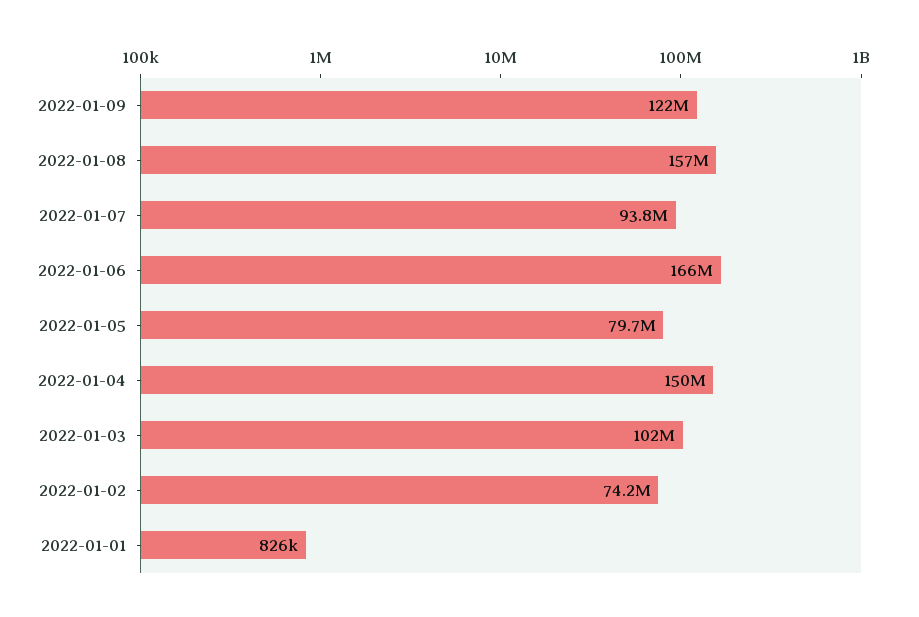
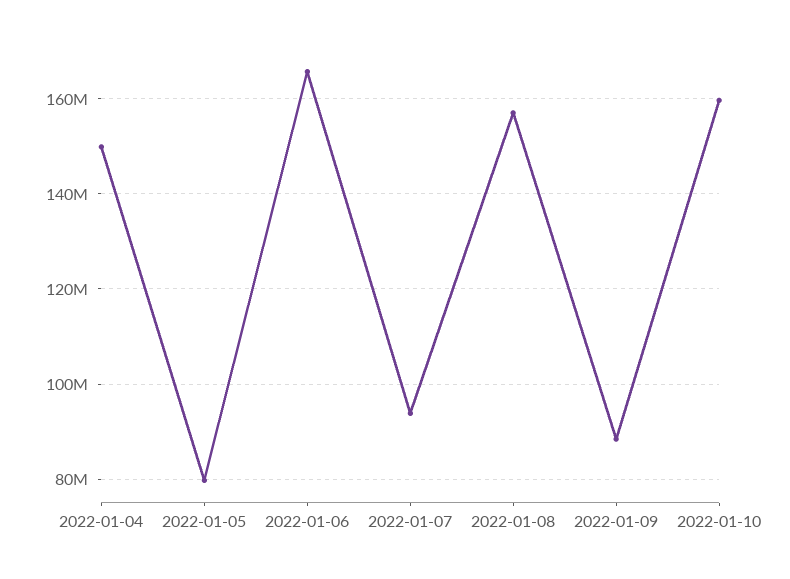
2022-01-09: 122000000 -> 88000000
2022-01-03: 102000000 -> none
2022-01-02: 74200000 -> none
2022-01-01: 826000 -> none
2022-01-10: none -> 160000000

